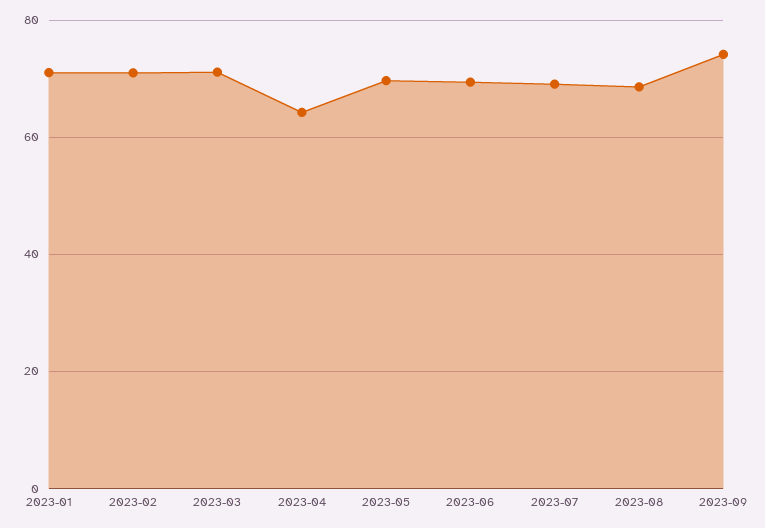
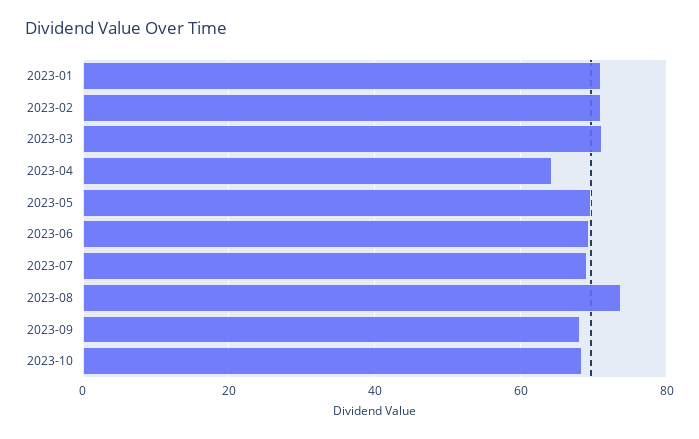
2023-08: 68 -> 74
2023-09: 74 -> 68
2023-10: none -> 68

